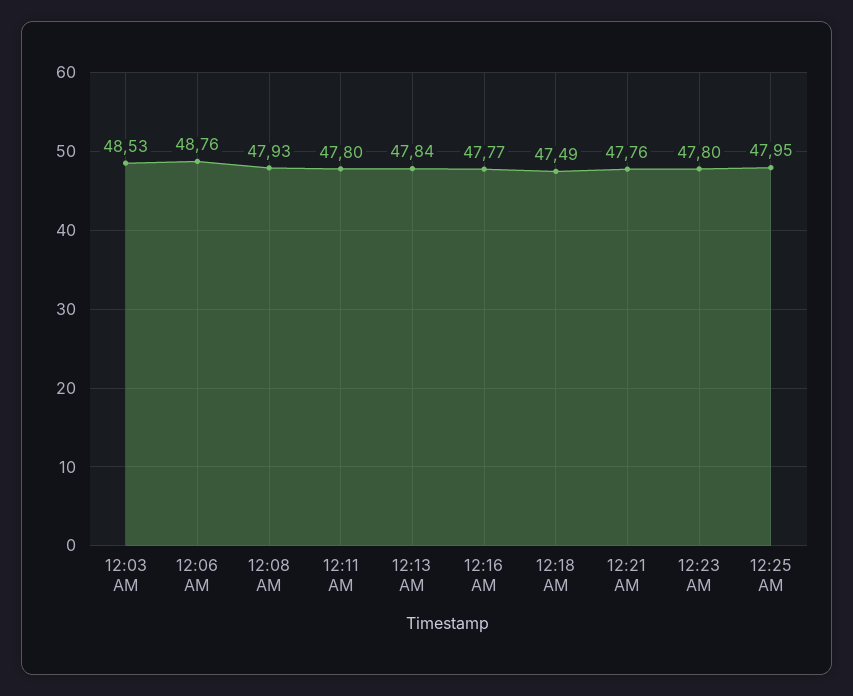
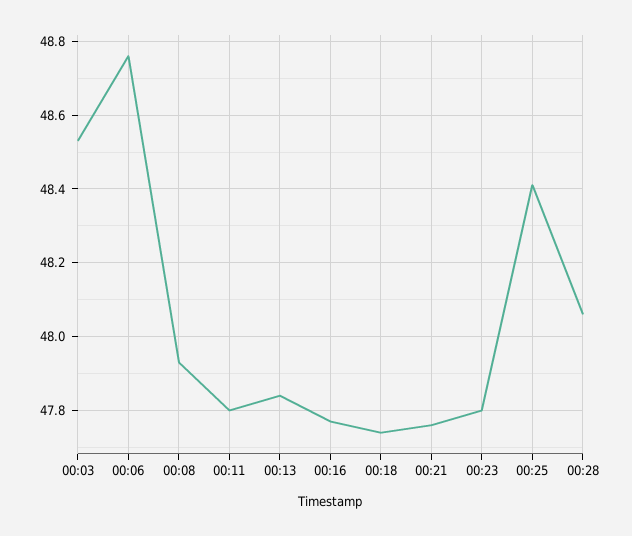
12:18 AM: 47.49 -> 47.75
12:25 AM: 47.95 -> 48.4
00:28: none -> 48.05

